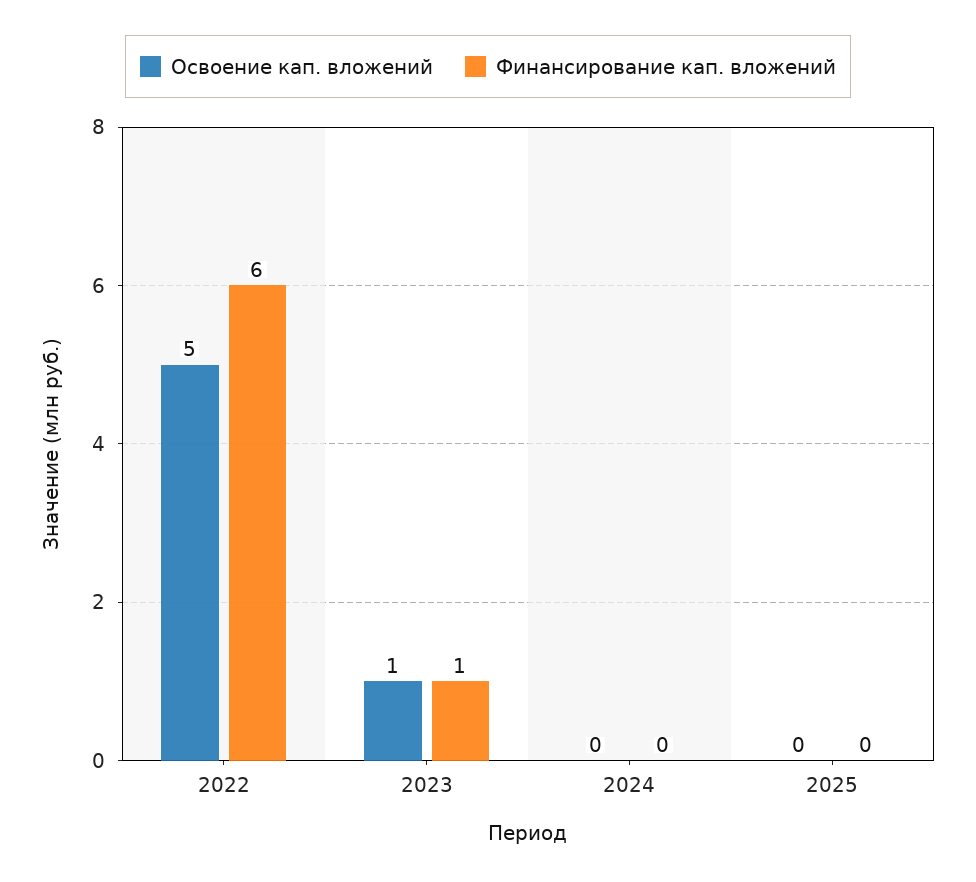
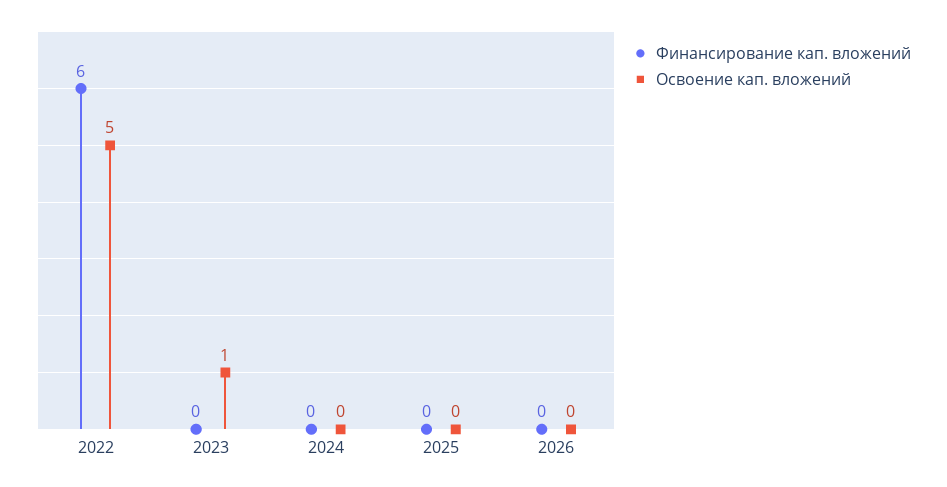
Финансирование кап. вложений, 2023: 1 -> 0
Финансирование кап. вложений, 2026: none -> 0
Освоение кап. вложений, 2026: none -> 0

